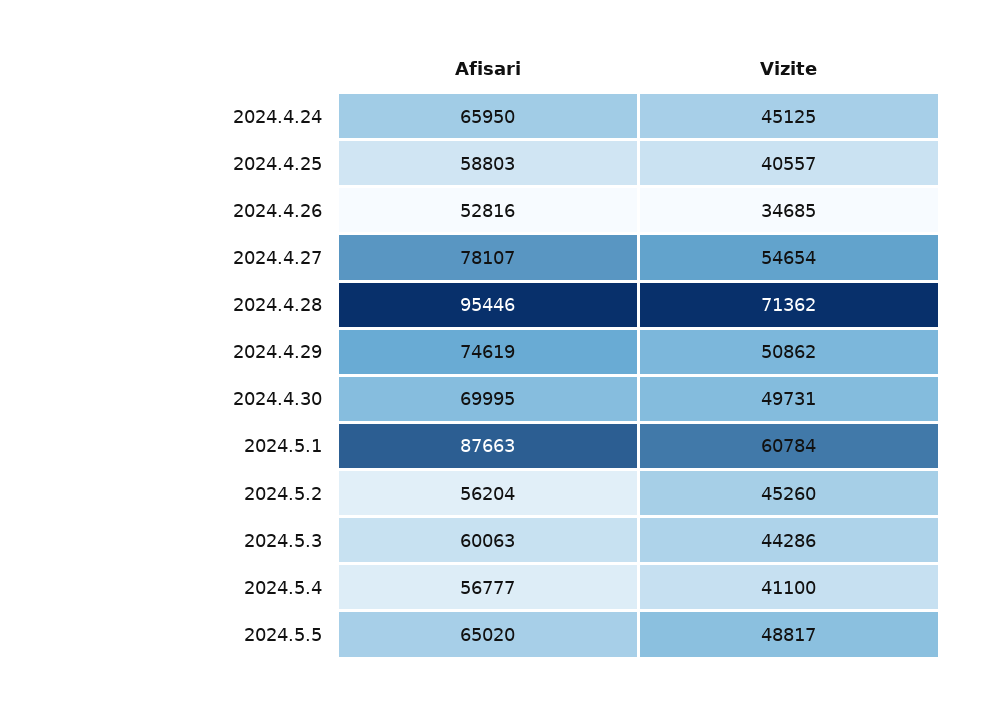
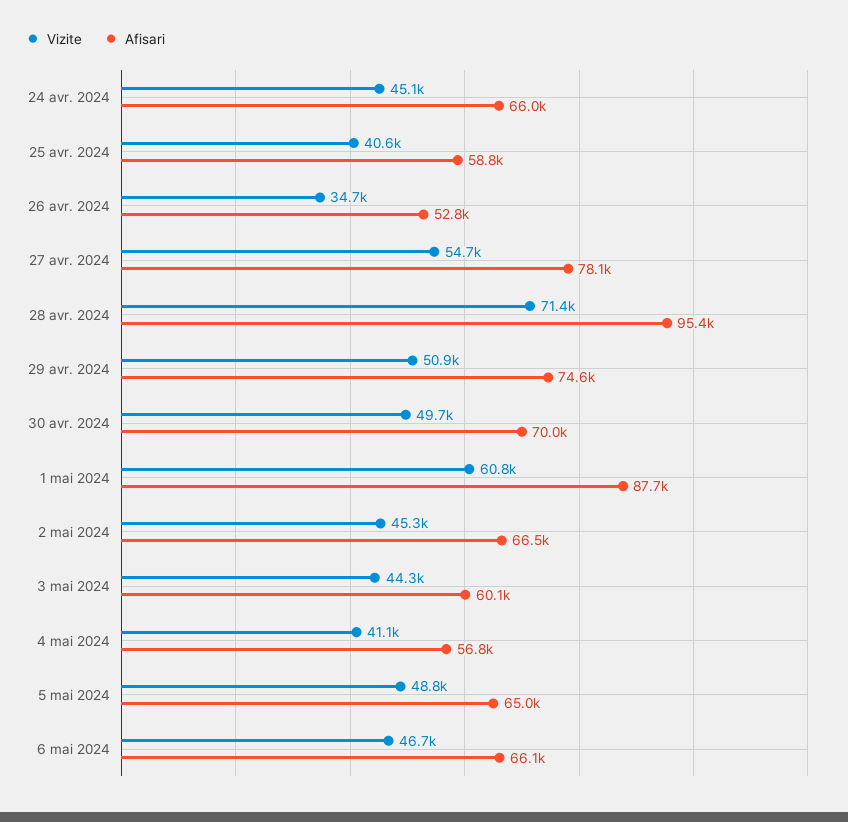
Afisari, 2024.5.2: 56204 -> 66500
Vizite, 6 mai 2024: none -> 46700
Afisari, 6 mai 2024: none -> 66100

